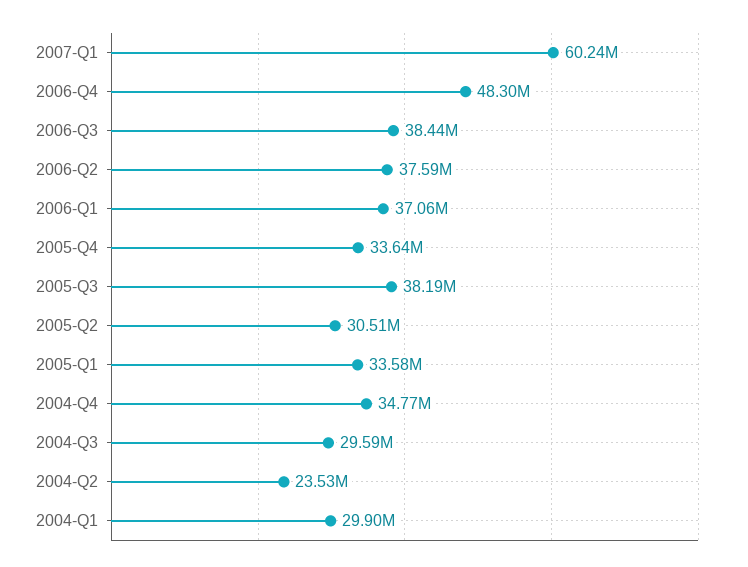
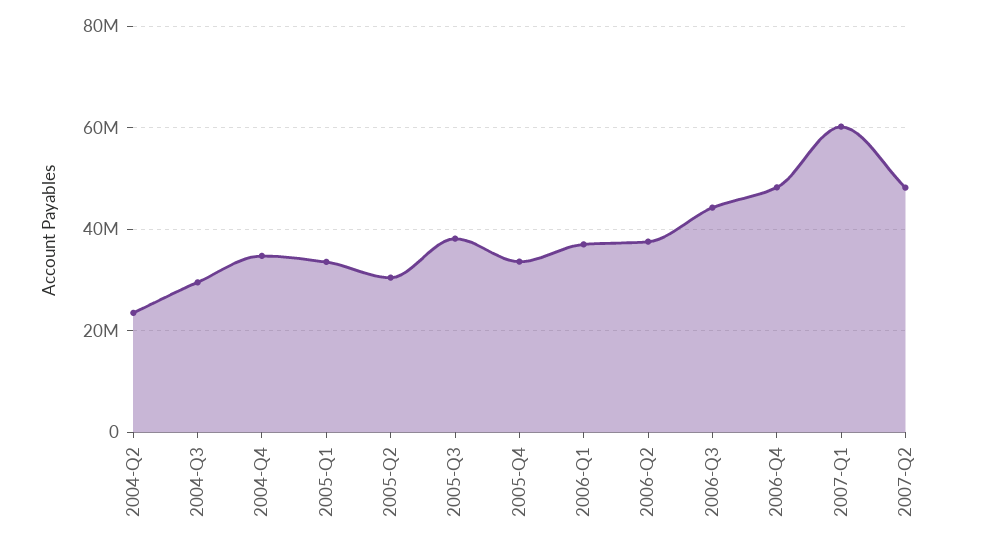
2006-Q3: 38440000 -> 44000000
2004-Q1: 29900000 -> none
2007-Q2: none -> 48000000

